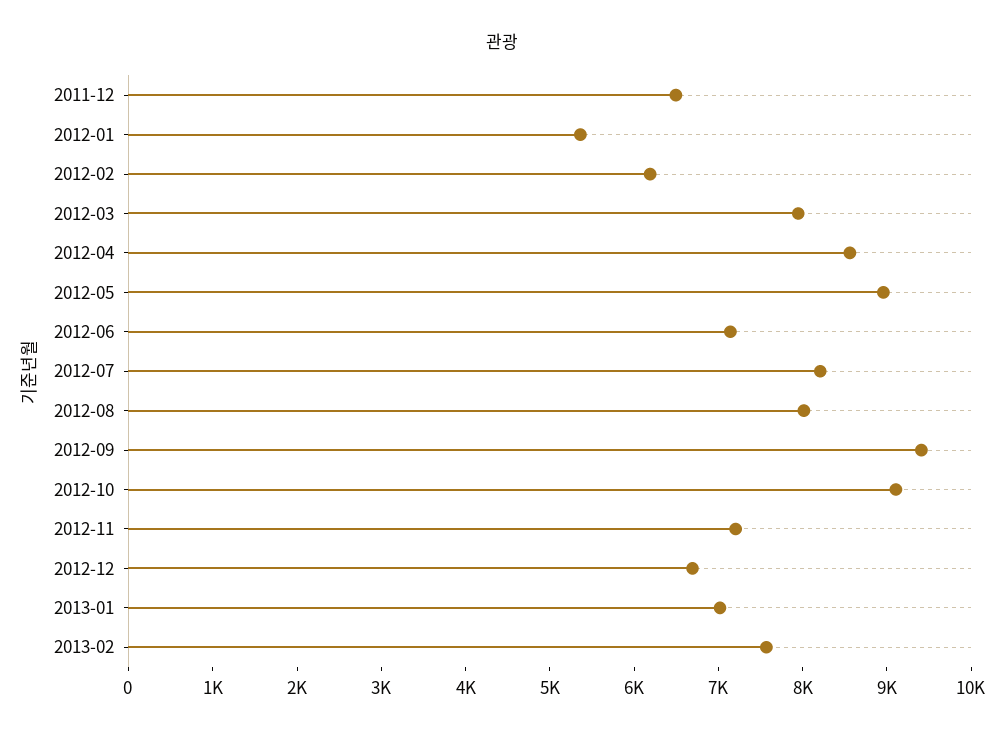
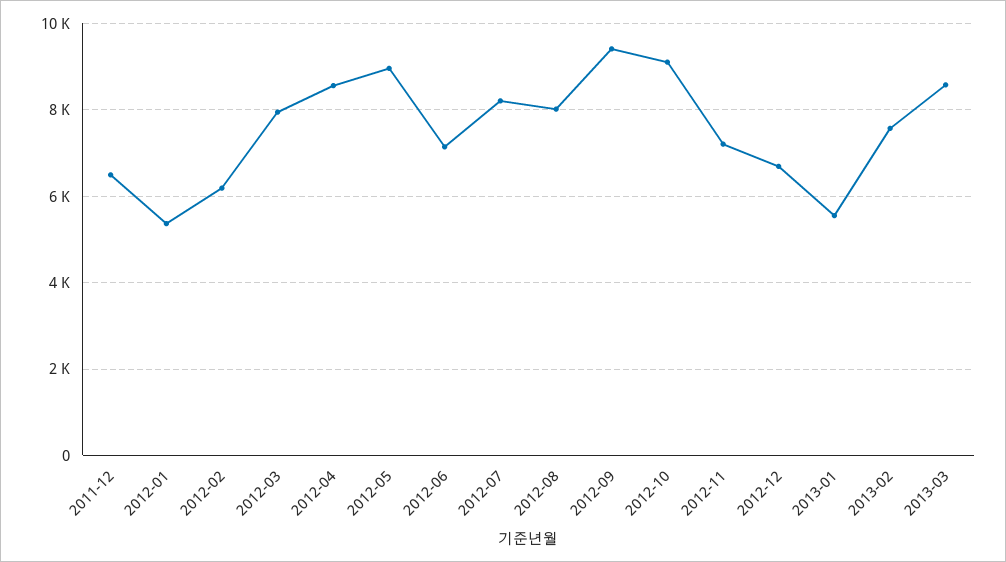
2013-01: 7000 -> 5600
2013-03: none -> 8600

